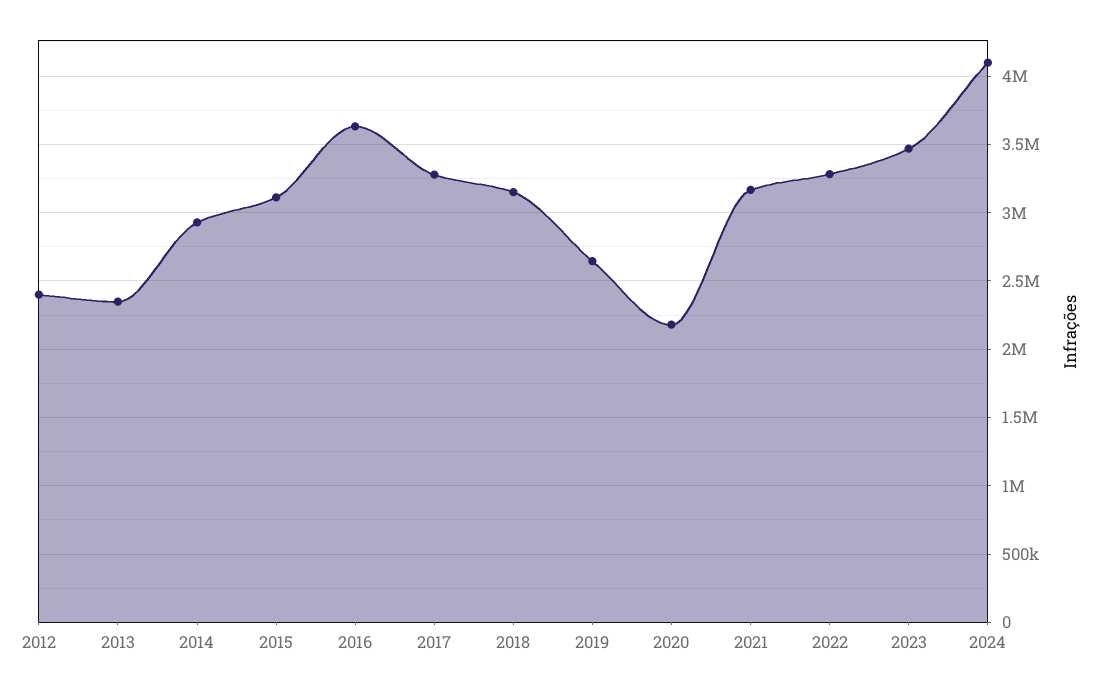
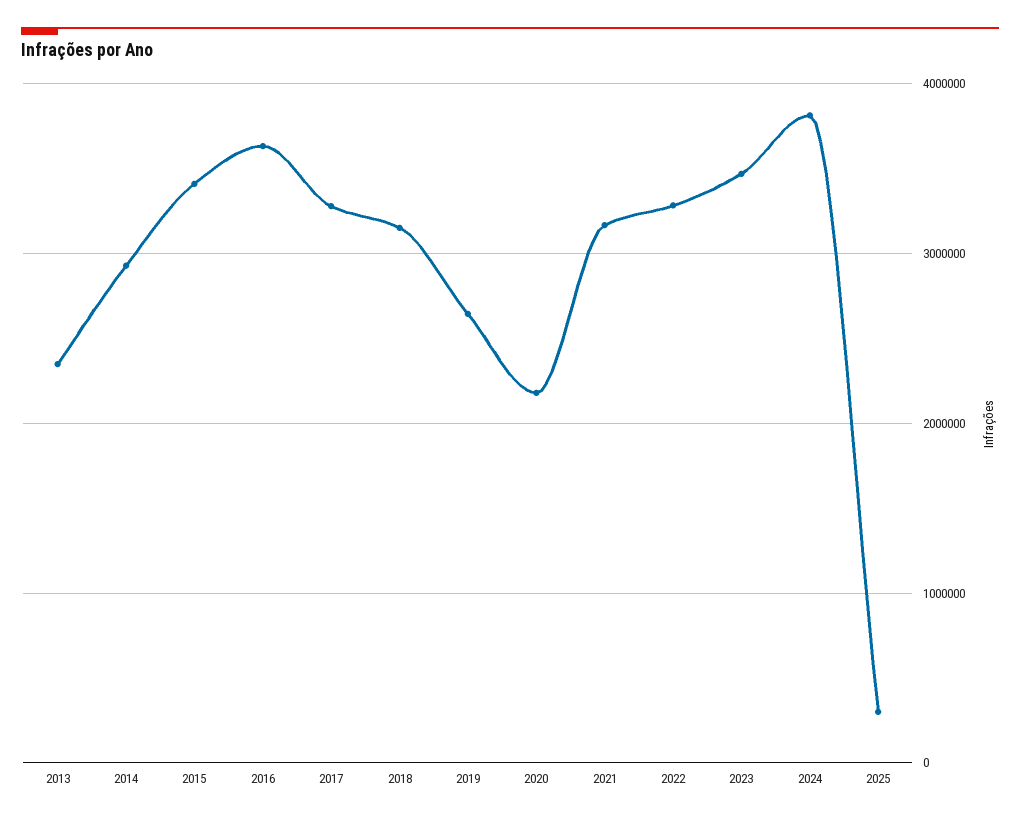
2012: 2400000 -> none
2015: 3100000 -> 3400000
2024: 4100000 -> 3800000
2025: none -> 300000

